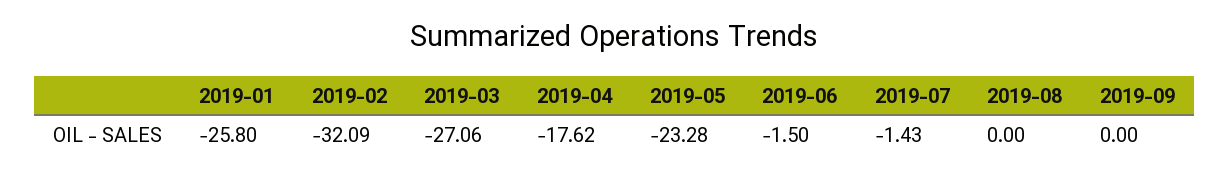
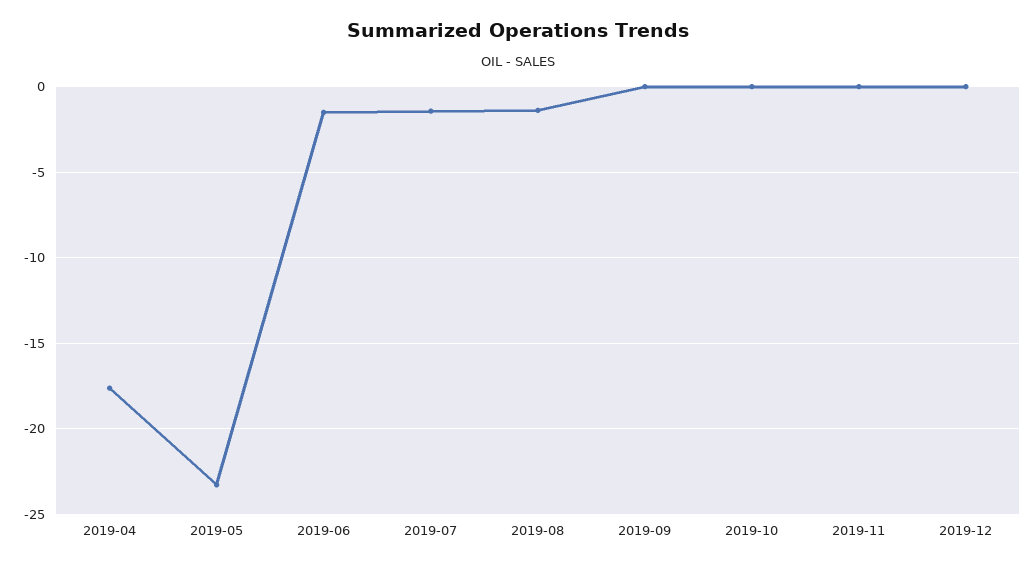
2019-01: -25.8 -> none
2019-02: -32.09 -> none
2019-03: -27.06 -> none
2019-08: 0 -> -1.5
2019-10: none -> 0
2019-11: none -> 0
2019-12: none -> 0

